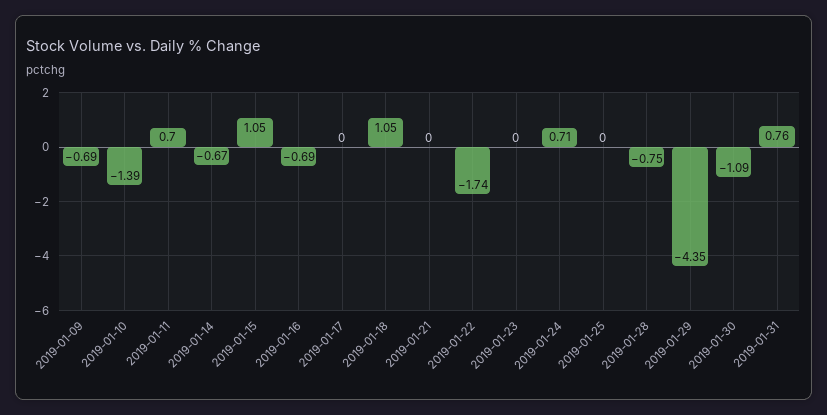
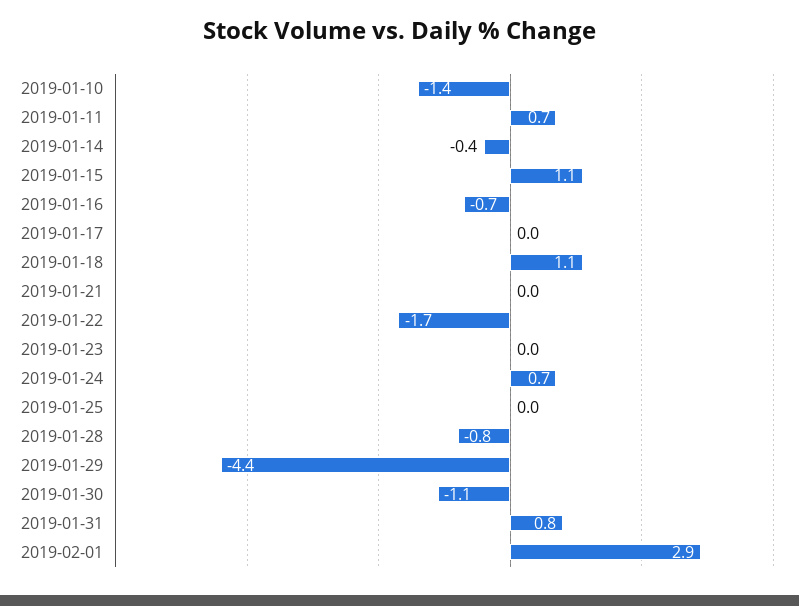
2019-01-09: -0.69 -> none
2019-01-14: -0.67 -> -0.4
2019-02-01: none -> 2.9

